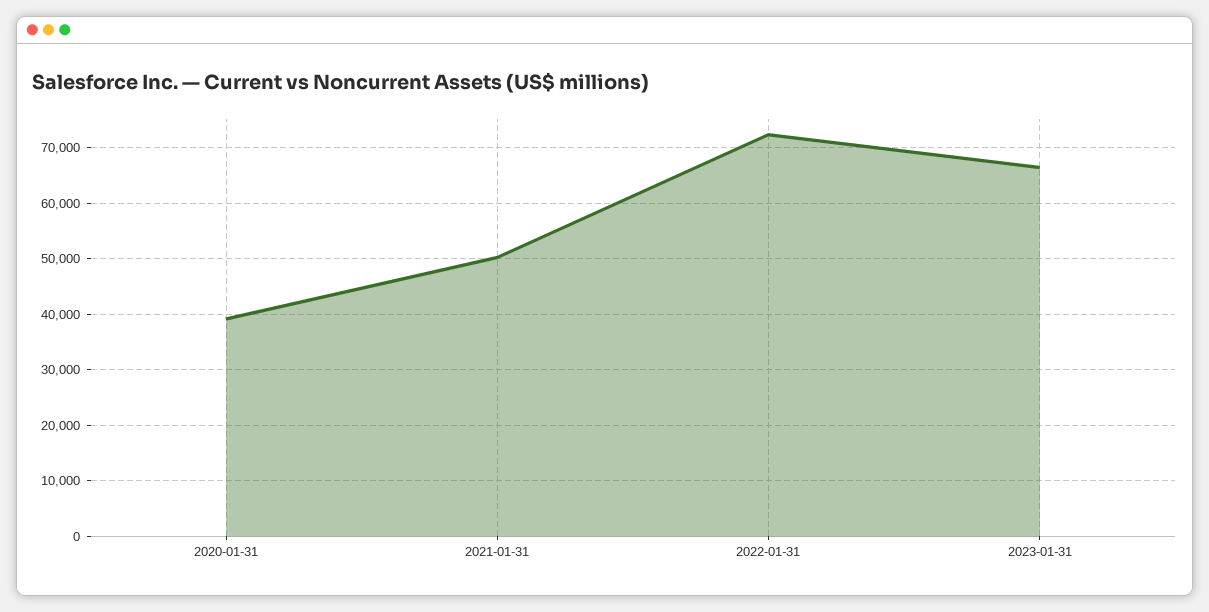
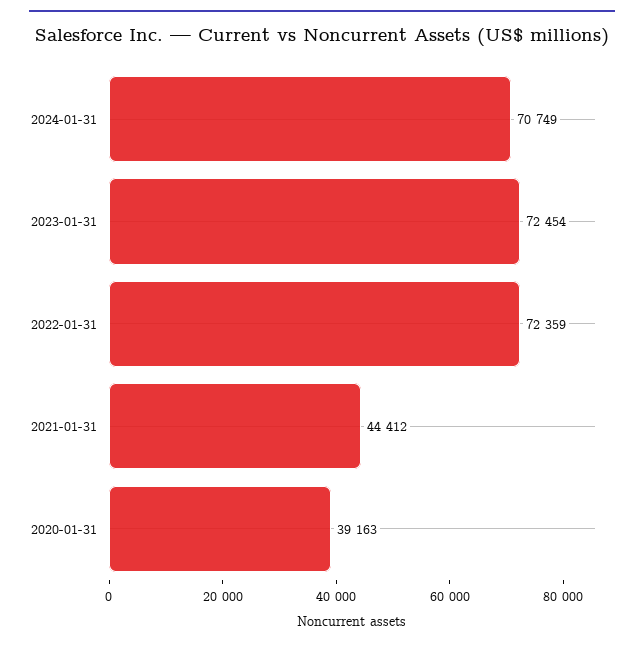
2021-01-31: 50000 -> 44412
2023-01-31: 66000 -> 72454
2024-01-31: none -> 70749

